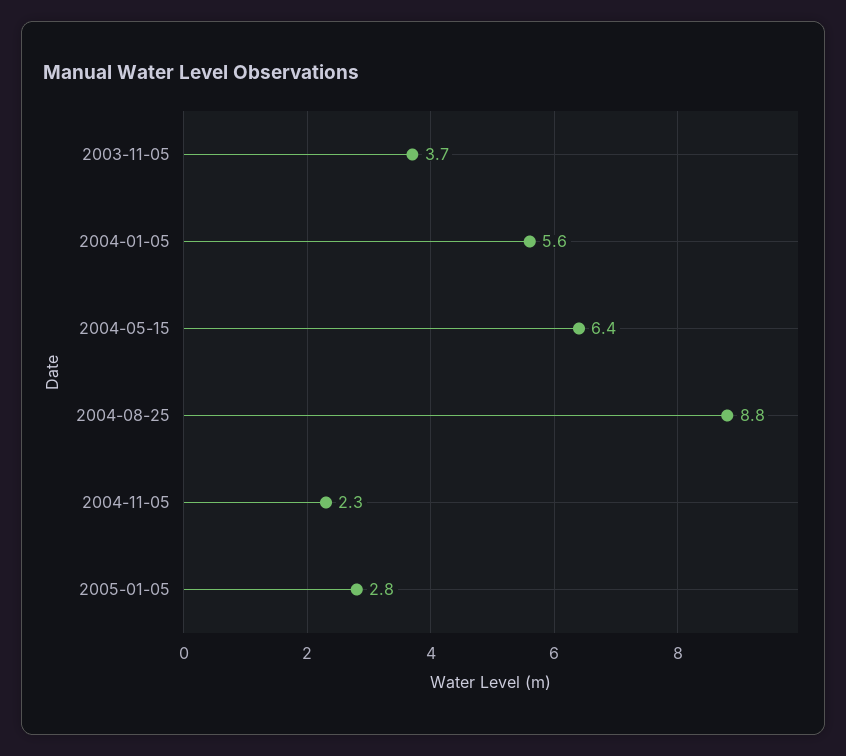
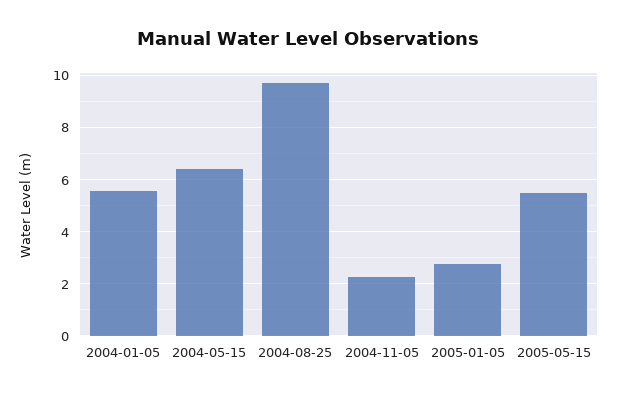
2003-11-05: 3.7 -> none
2004-08-25: 8.8 -> 9.75
2005-05-15: none -> 5.5

